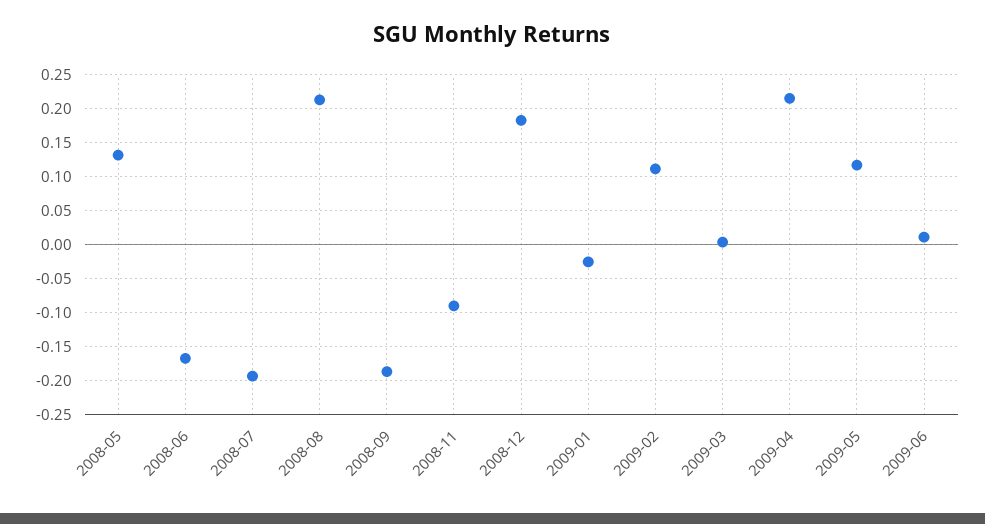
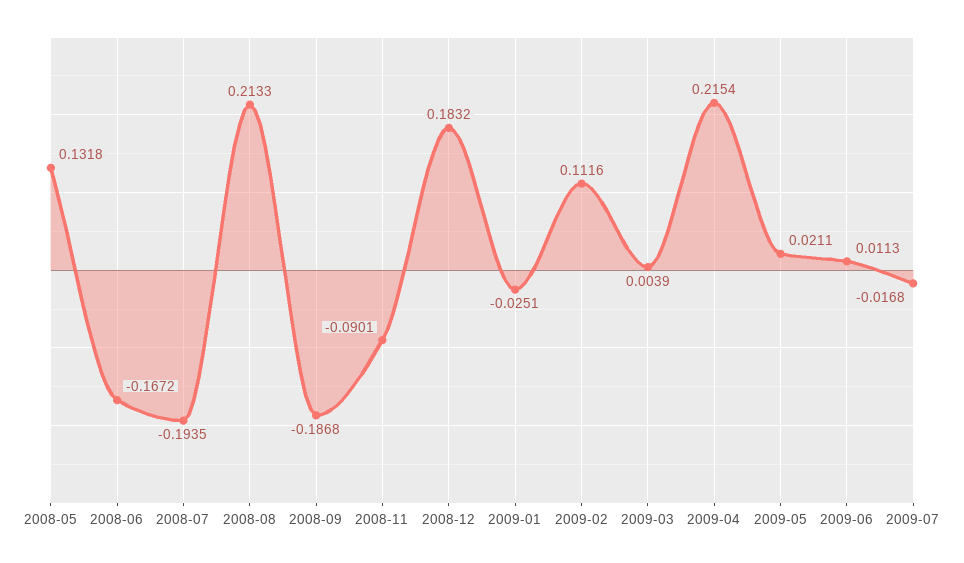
2009-05: 0.12 -> 0.0211
2009-07: none -> -0.0168

